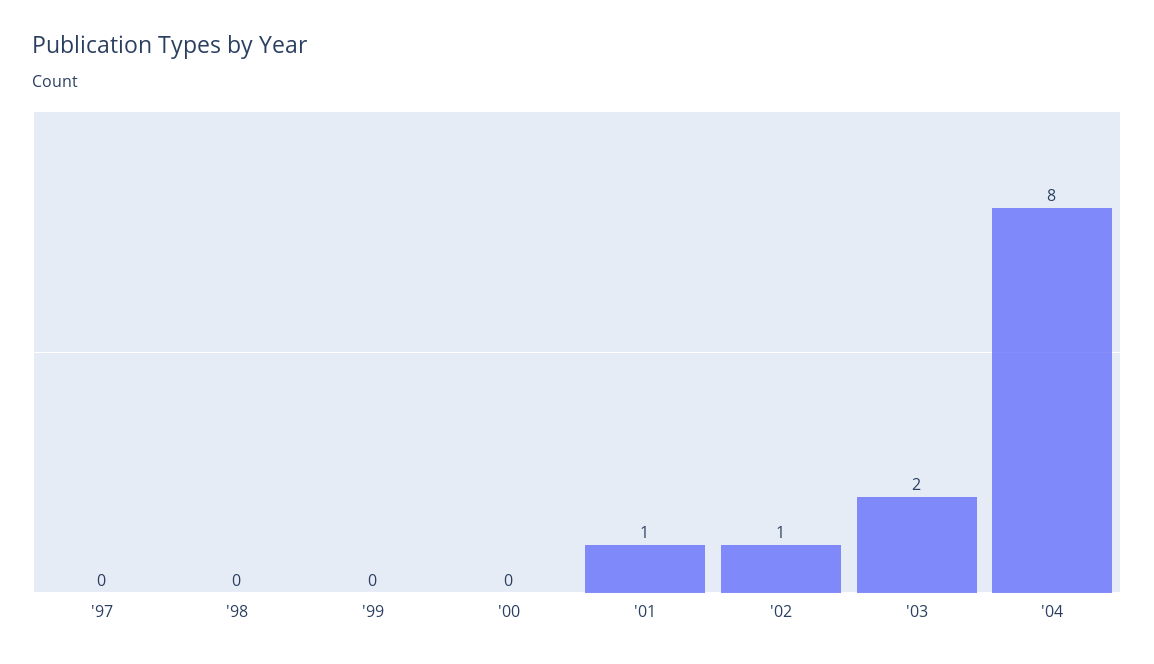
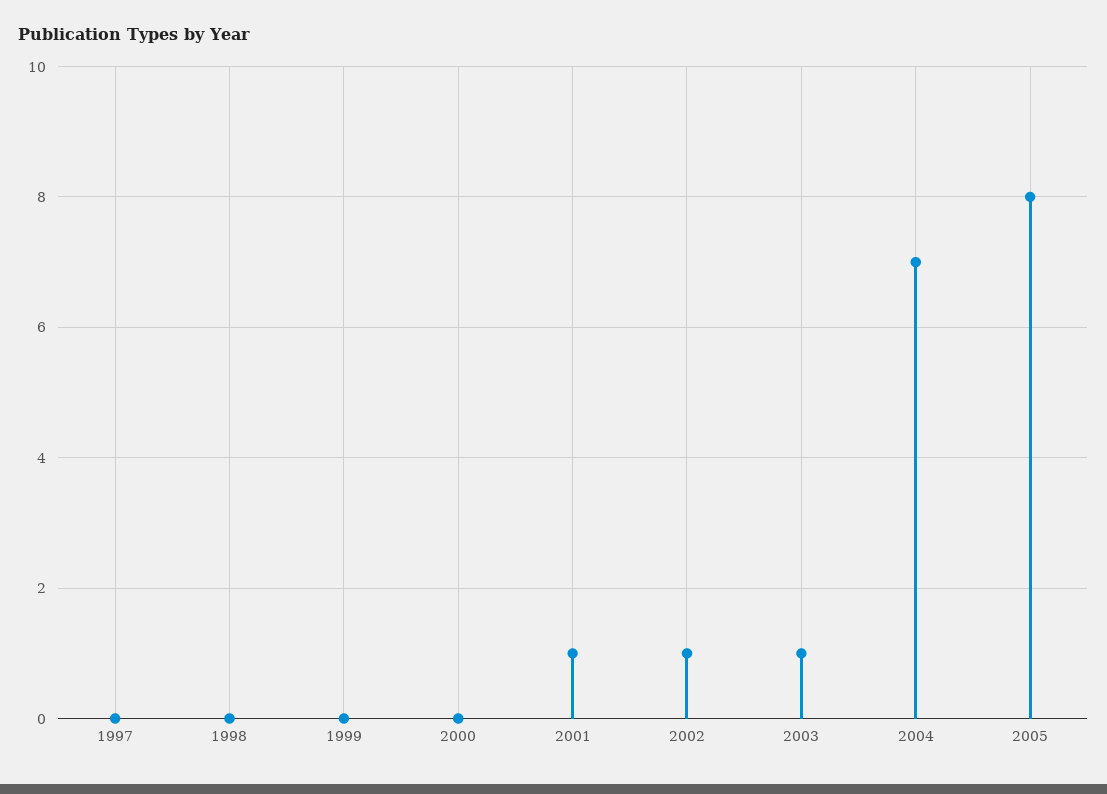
'03: 2 -> 1
'04: 8 -> 7
2005: none -> 8

